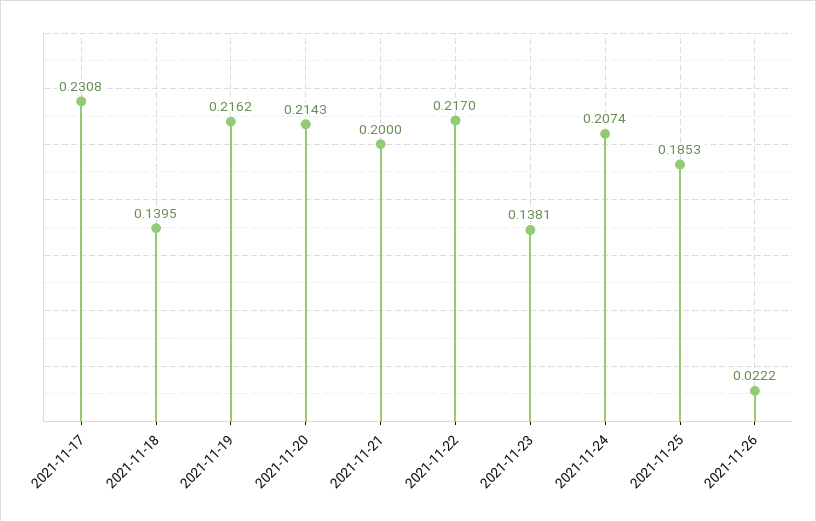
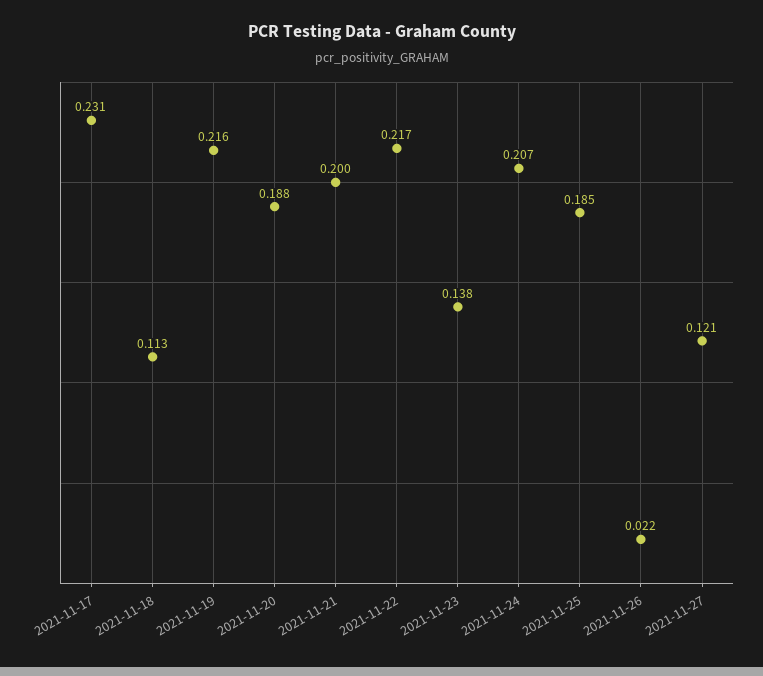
2021-11-18: 0.1395 -> 0.113
2021-11-20: 0.2143 -> 0.188
2021-11-27: none -> 0.121

